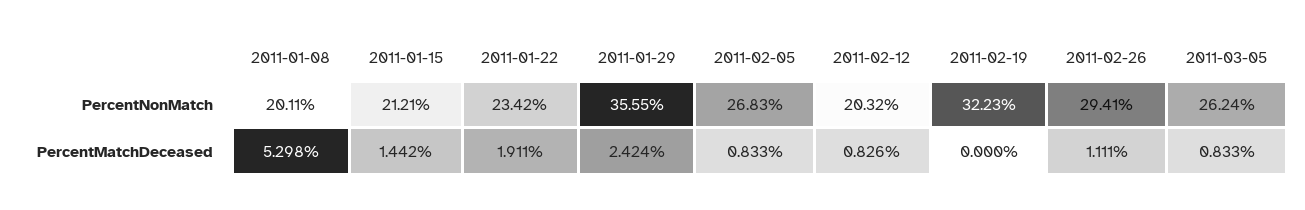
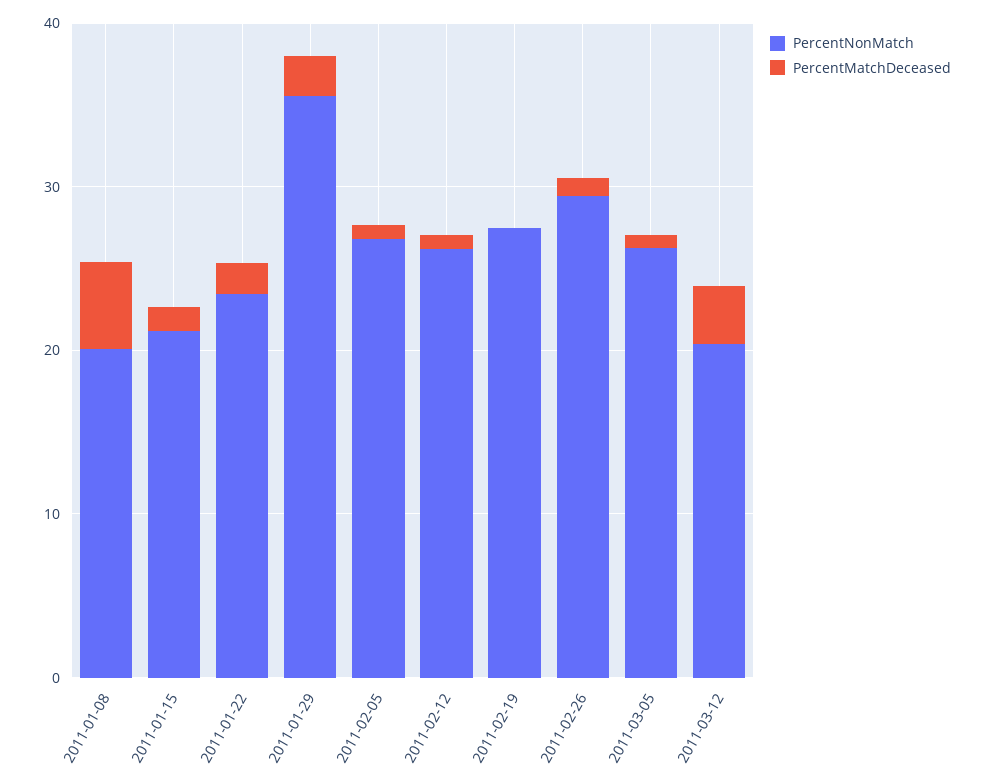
PercentNonMatch, 2011-02-12: 20.32 -> 26
PercentNonMatch, 2011-02-19: 32.23 -> 28
PercentNonMatch, 2011-03-12: none -> 20
PercentMatchDeceased, 2011-03-12: none -> 4

